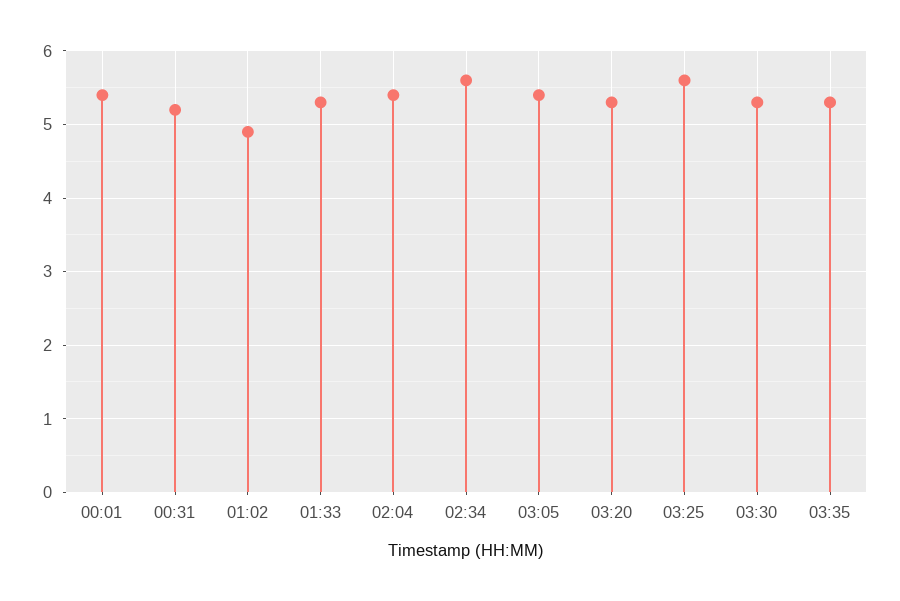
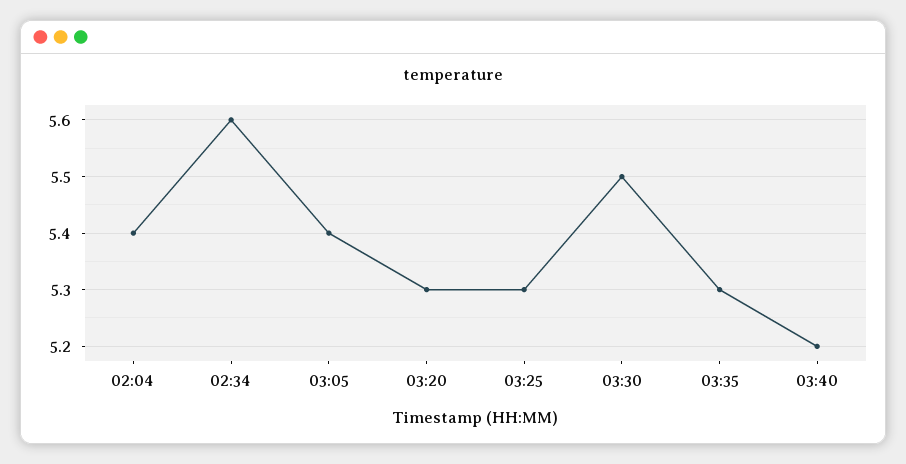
00:01: 5.4 -> none
00:31: 5.2 -> none
01:02: 4.9 -> none
01:33: 5.3 -> none
03:25: 5.6 -> 5.3
03:30: 5.3 -> 5.5
03:40: none -> 5.2

